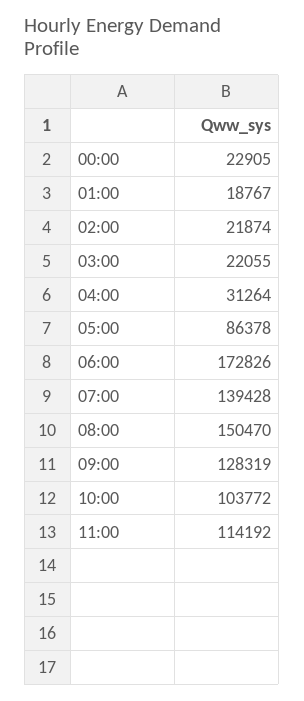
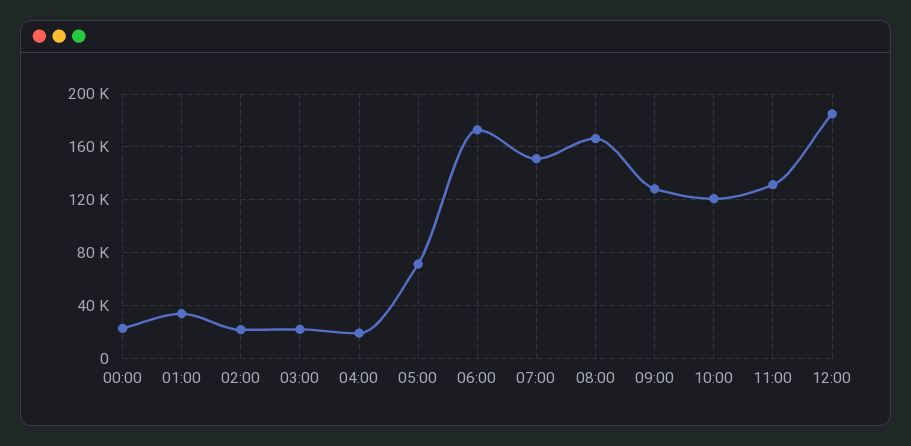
01:00: 18767 -> 35000
04:00: 31264 -> 20000
05:00: 86378 -> 70000
07:00: 139428 -> 150000
08:00: 150470 -> 165000
10:00: 103772 -> 120000
11:00: 114192 -> 130000
12:00: none -> 185000

